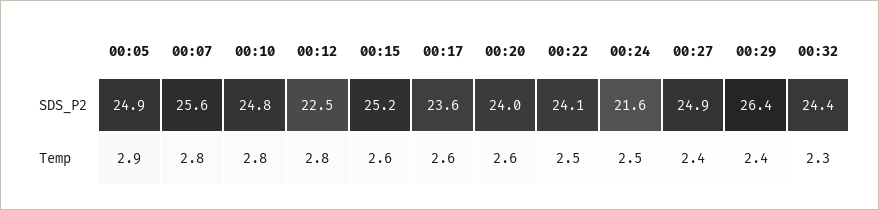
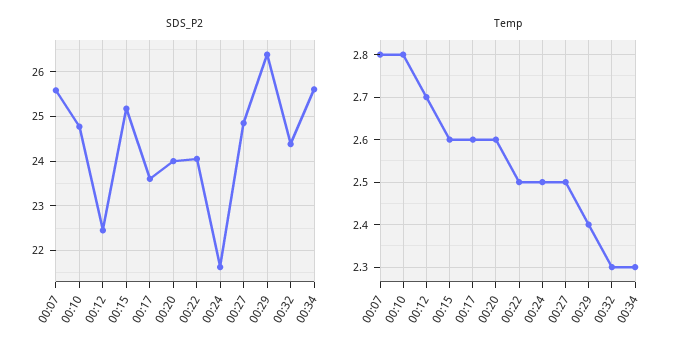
SDS_P2, 00:05: 24.9 -> none
Temp, 00:05: 2.9 -> none
Temp, 00:12: 2.8 -> 2.7
Temp, 00:27: 2.4 -> 2.5
SDS_P2, 00:34: none -> 25.6
Temp, 00:34: none -> 2.3

